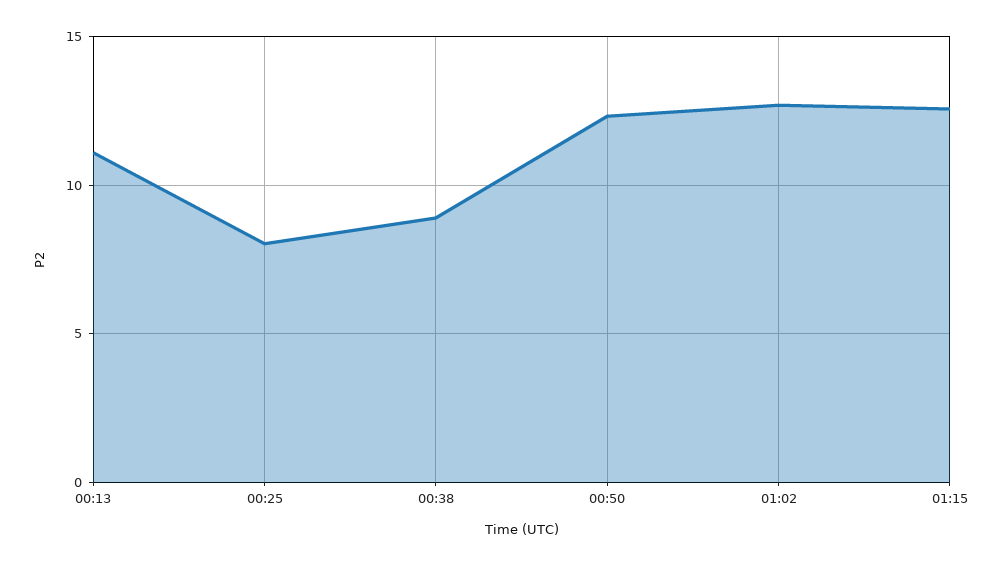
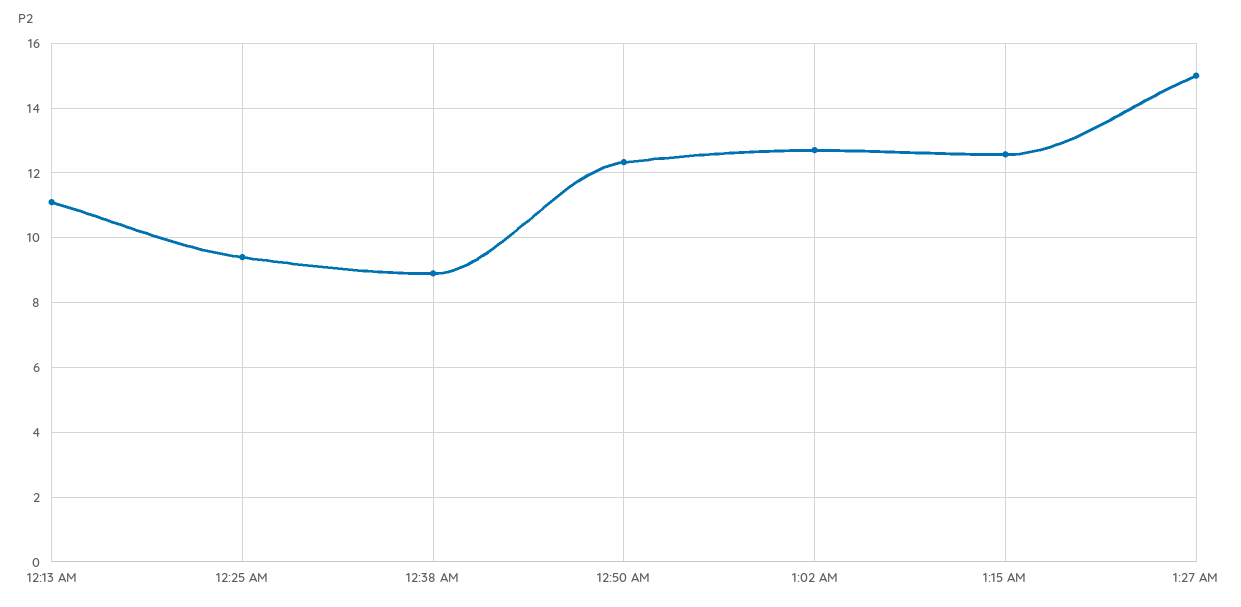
00:25: 8 -> 9.4
1:27 AM: none -> 15

